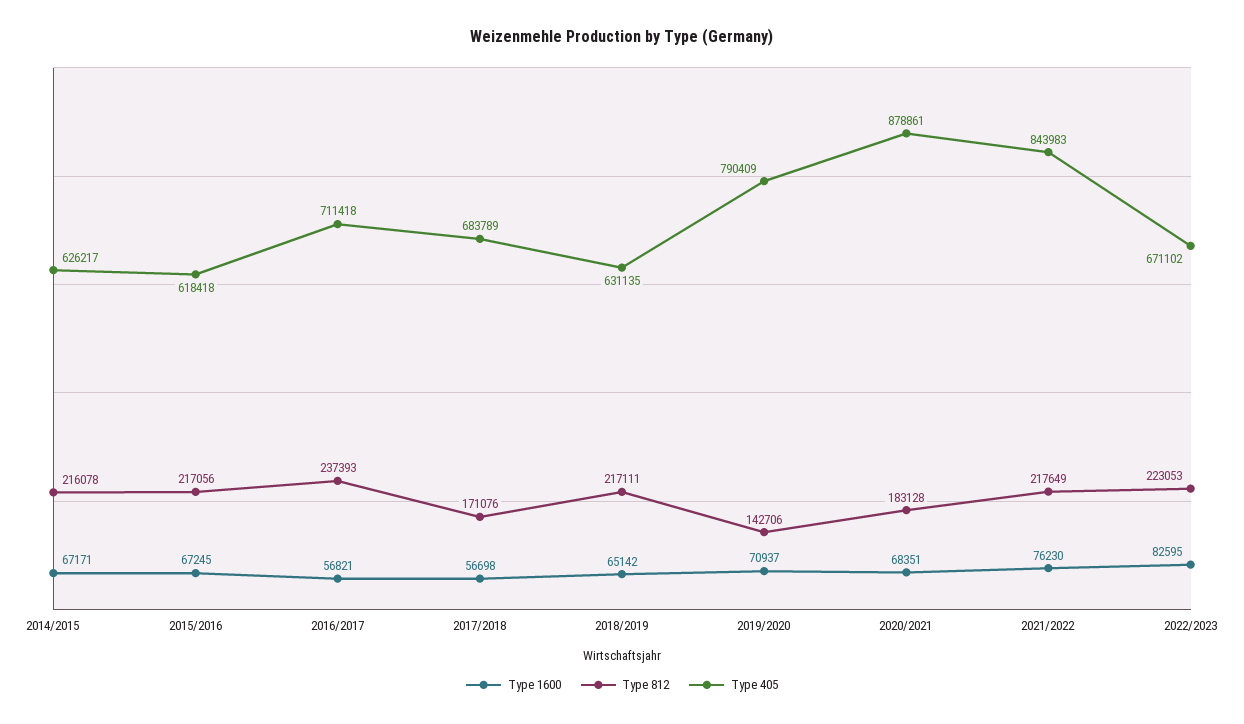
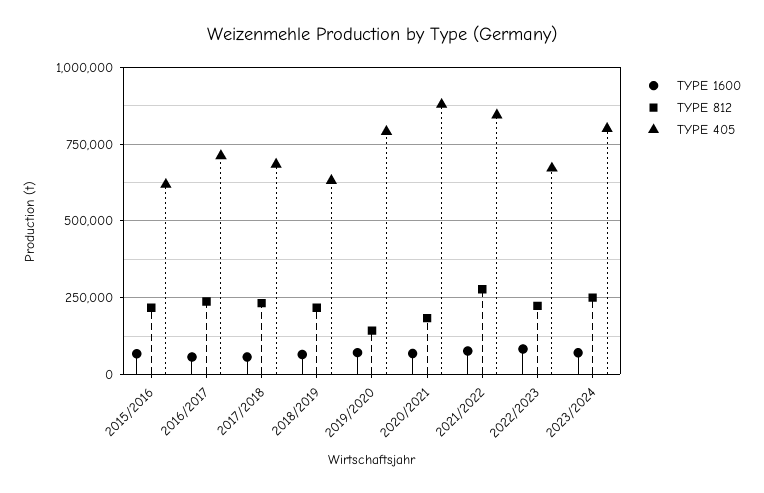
Type 1600, 2014/2015: 67171 -> none
Type 812, 2014/2015: 216078 -> none
Type 405, 2014/2015: 626217 -> none
Type 812, 2017/2018: 171076 -> 225000
Type 812, 2021/2022: 217649 -> 275000
Type 1600, 2023/2024: none -> 75000
Type 812, 2023/2024: none -> 250000
Type 405, 2023/2024: none -> 800000

